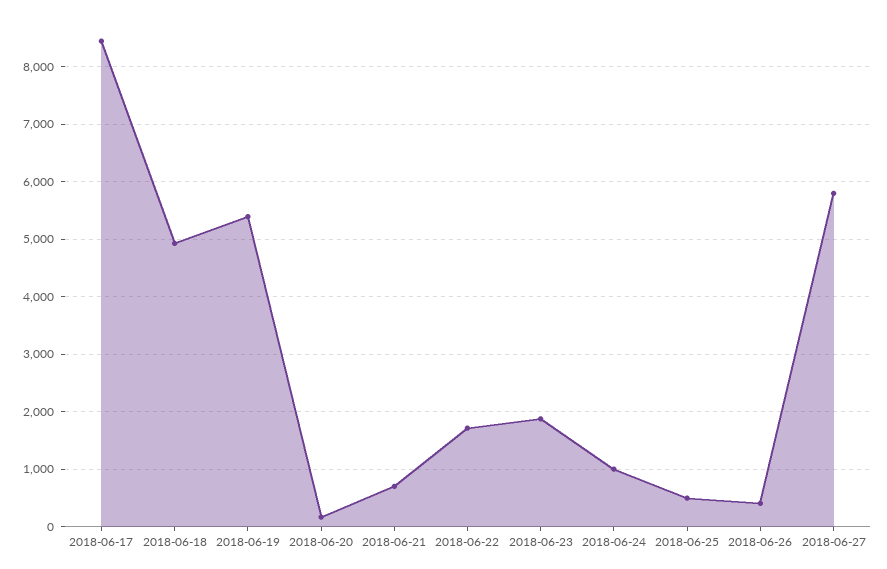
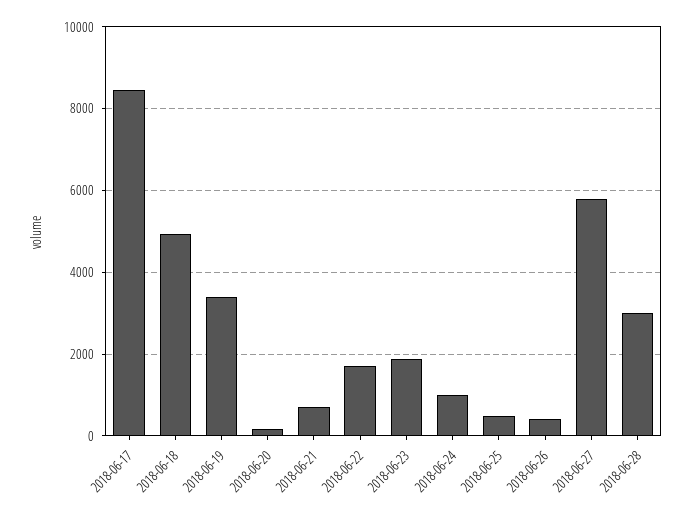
2018-06-19: 5400 -> 3400
2018-06-28: none -> 3000

